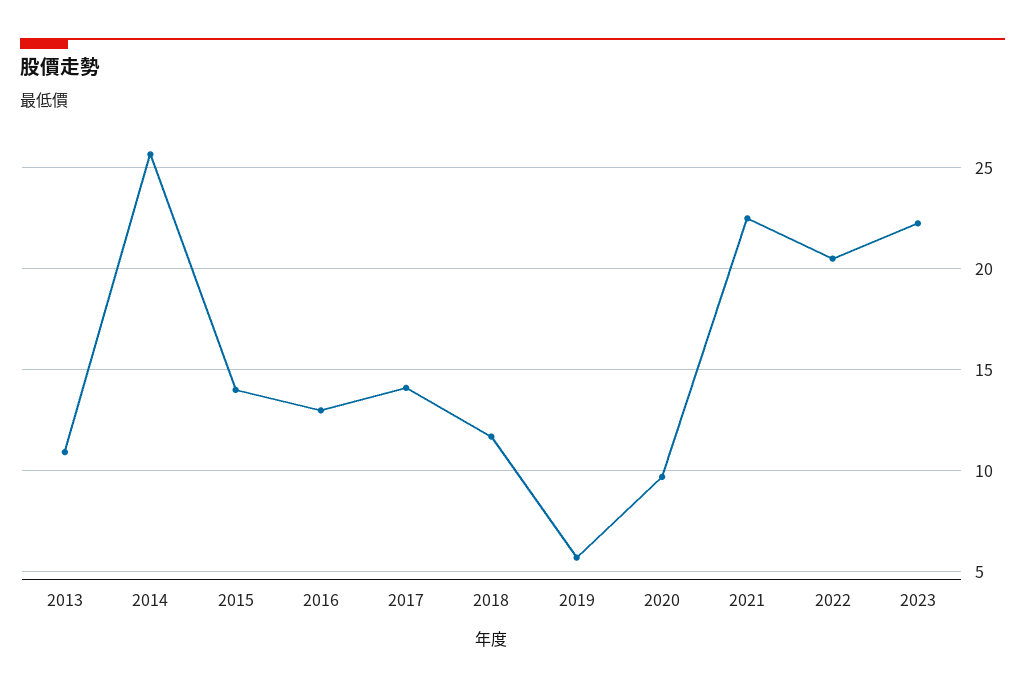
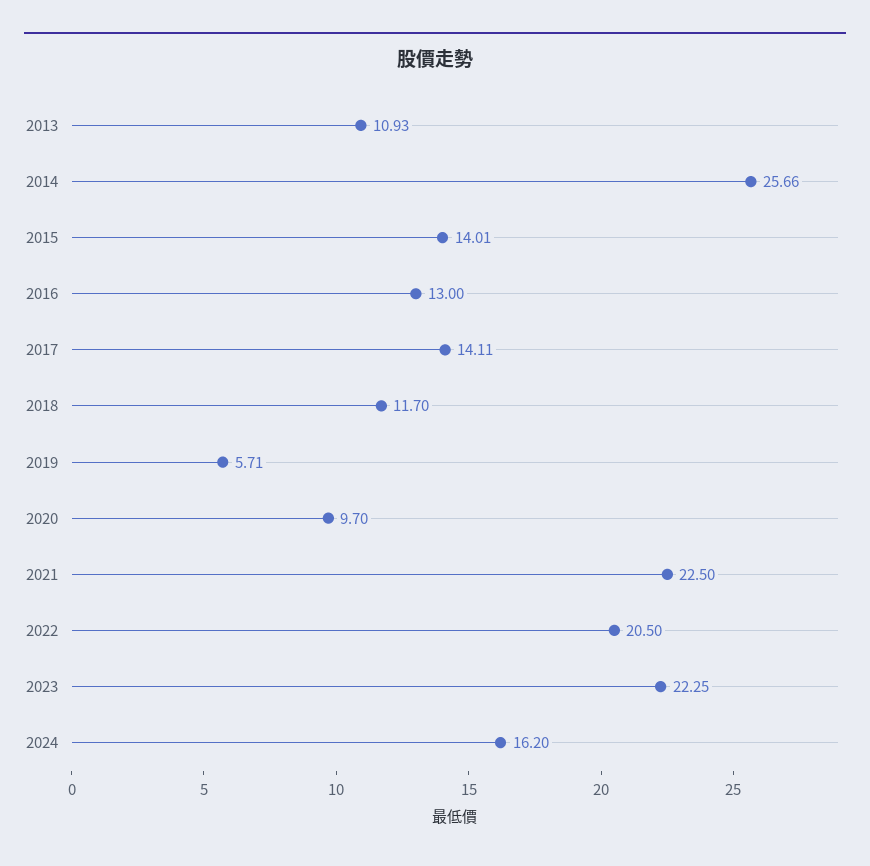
2024: none -> 16.2

